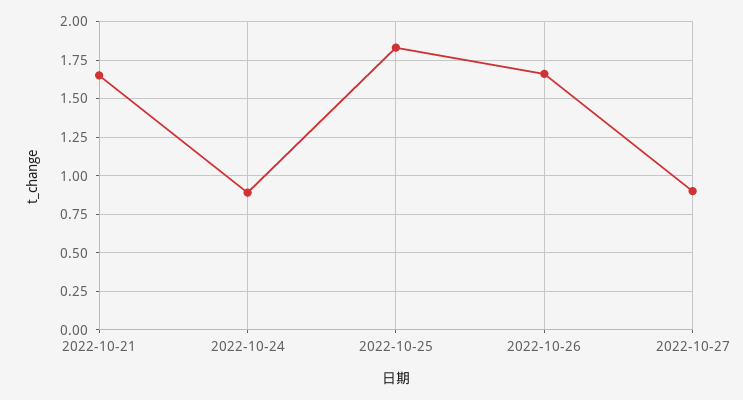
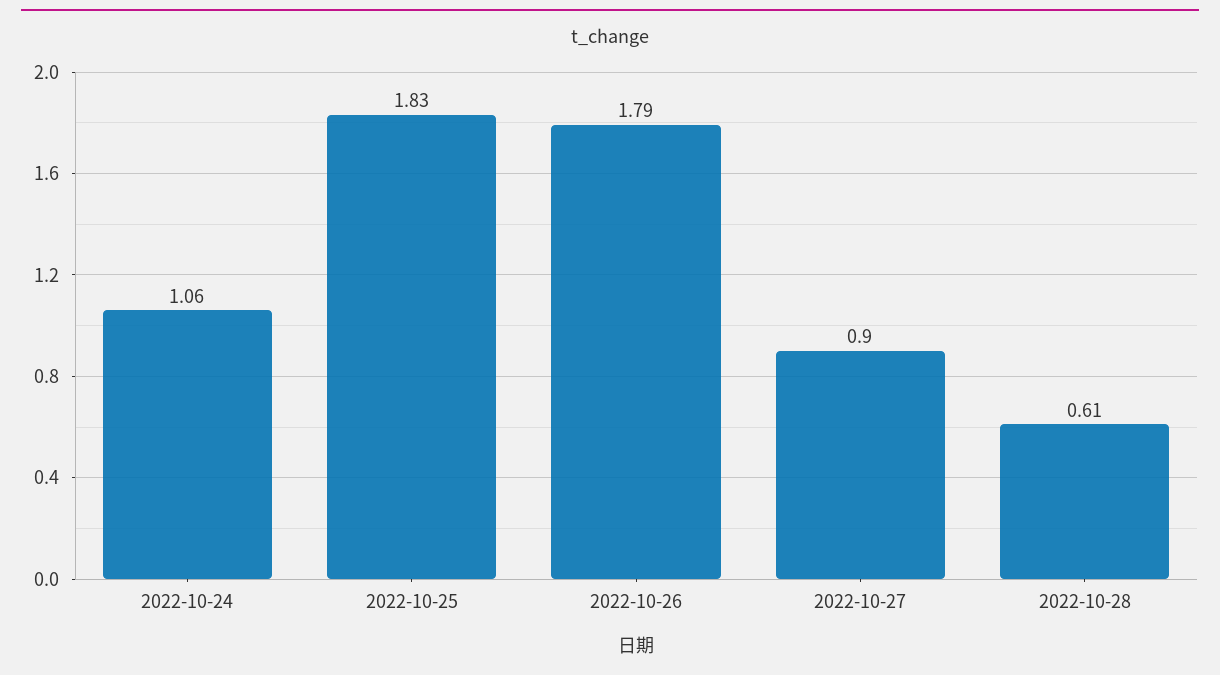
2022-10-21: 1.65 -> none
2022-10-24: 0.9 -> 1.06
2022-10-26: 1.65 -> 1.79
2022-10-28: none -> 0.61

